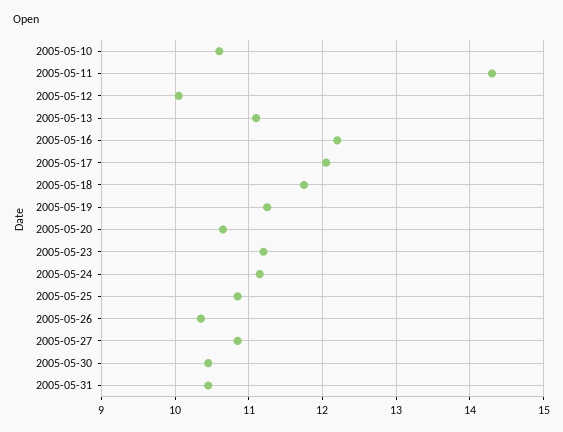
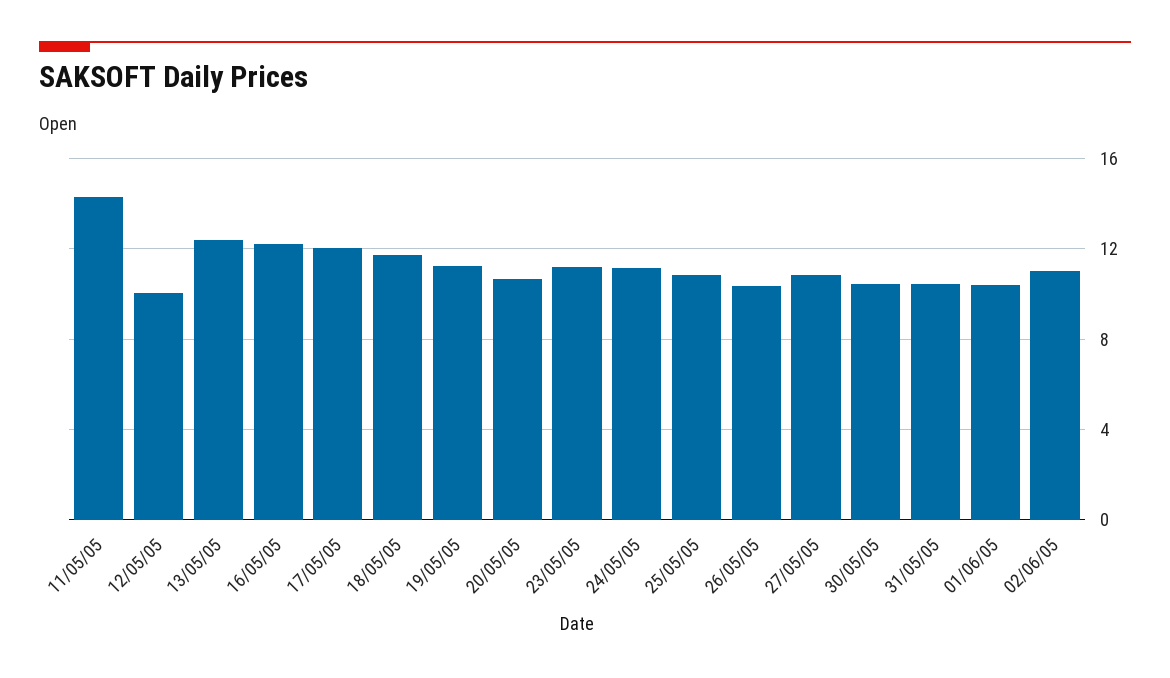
2005-05-10: 10.6 -> none
2005-05-13: 11.1 -> 12.5
01/06/05: none -> 10.5
02/06/05: none -> 11

